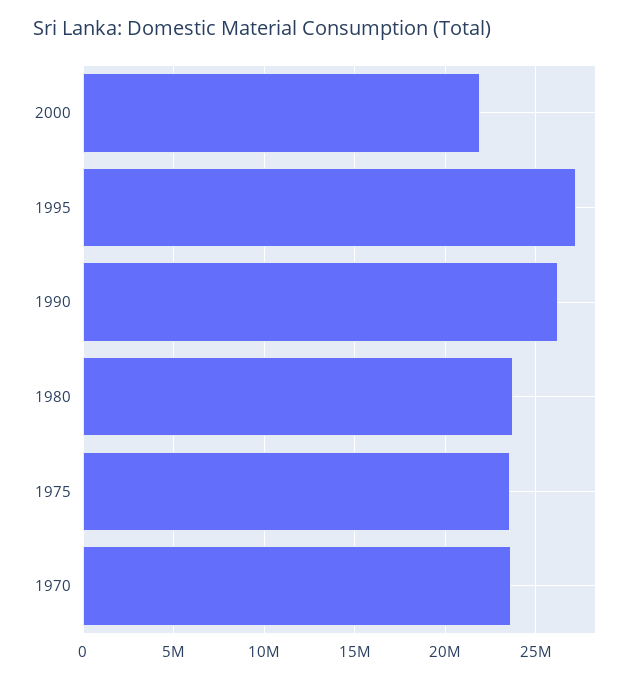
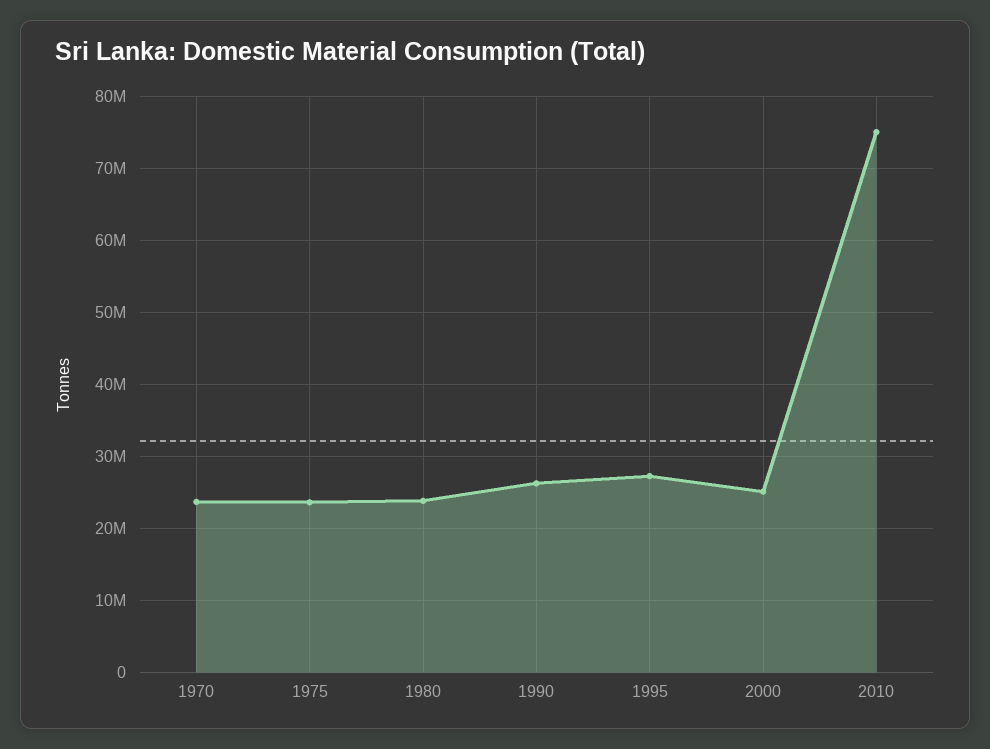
2000: 22000000 -> 25000000
2010: none -> 75000000

